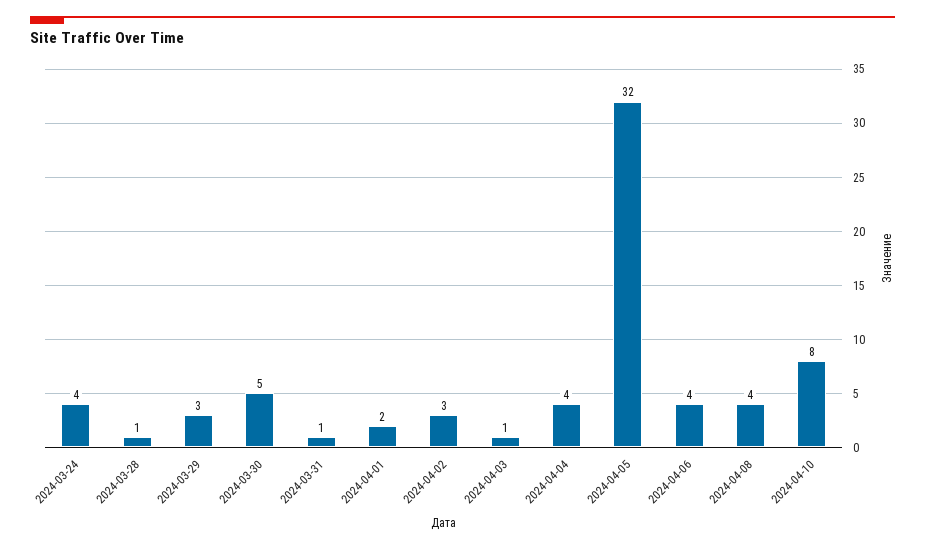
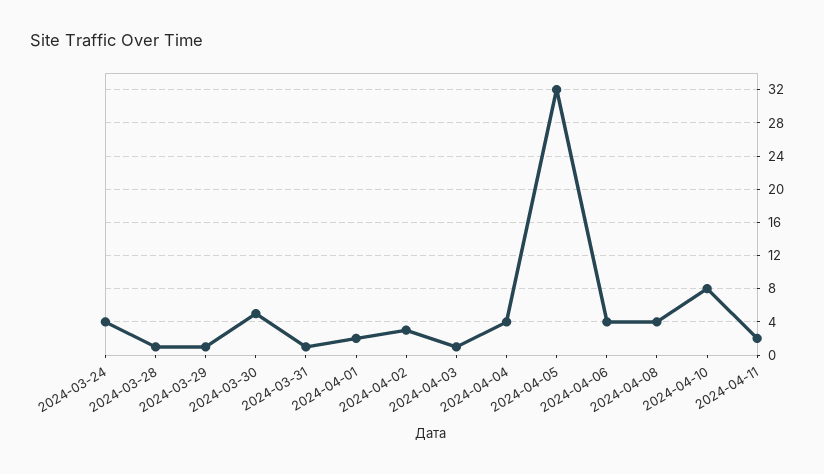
2024-03-29: 3 -> 1
2024-04-11: none -> 2

